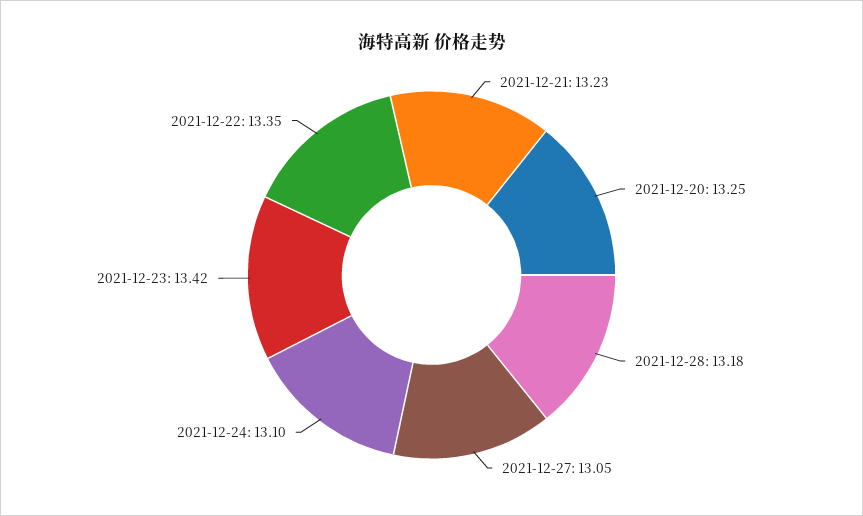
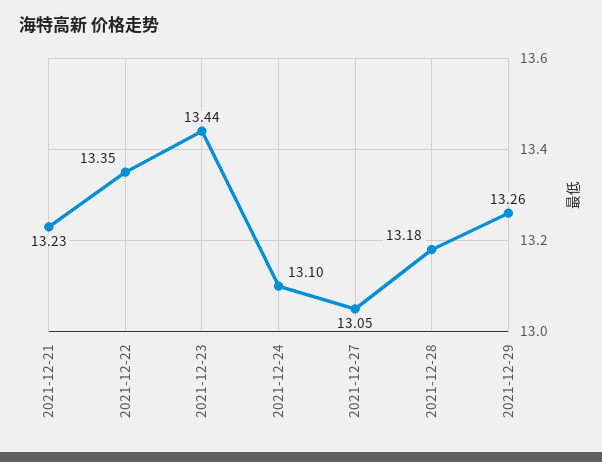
2021-12-20: 13.25 -> none
2021-12-23: 13.42 -> 13.44
2021-12-29: none -> 13.26

